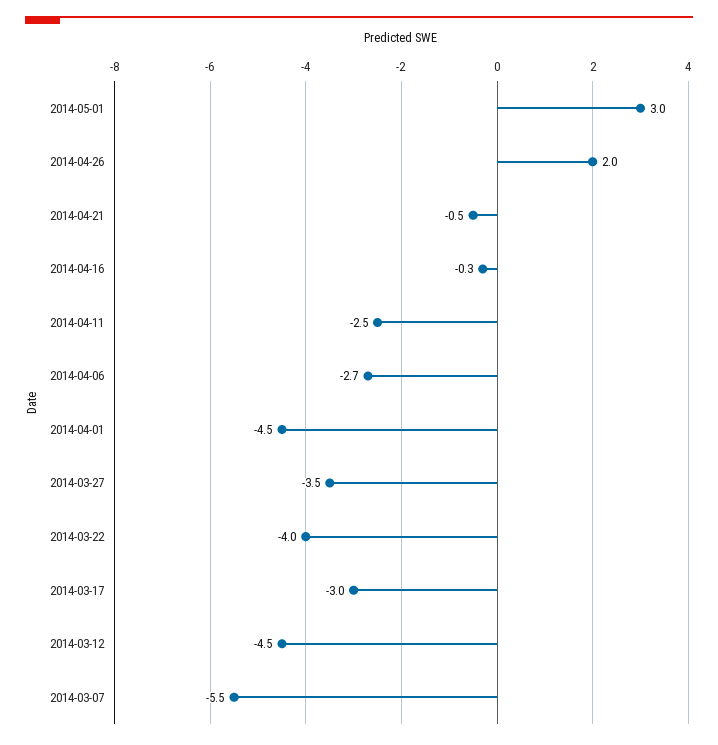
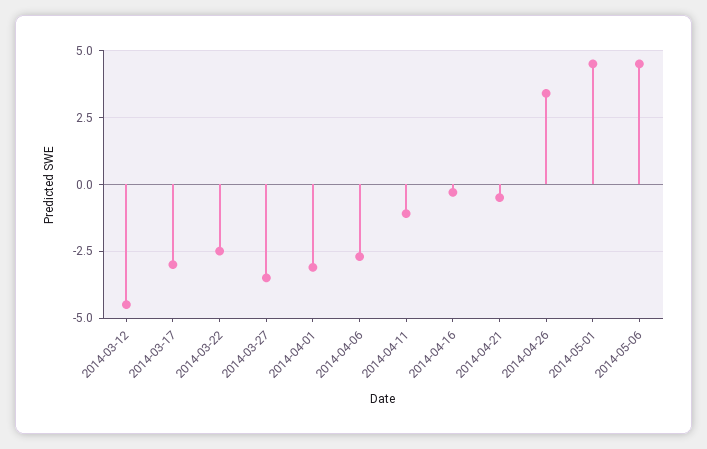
2014-05-01: 3 -> 4.5
2014-04-26: 2 -> 3.5
2014-04-11: -2.5 -> -1
2014-04-01: -4.5 -> -3
2014-03-22: -4 -> -2.5
2014-03-07: -5.5 -> none
2014-05-06: none -> 4.5

